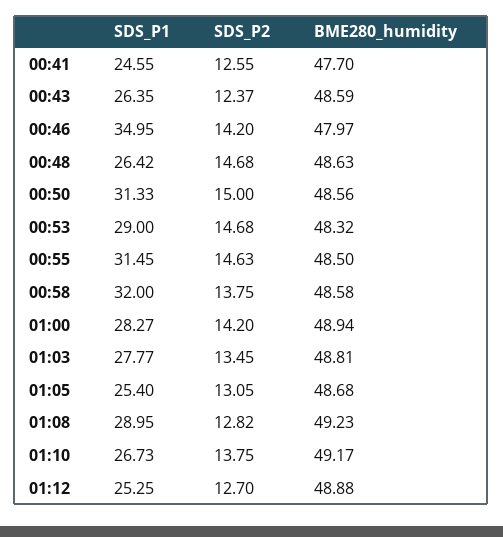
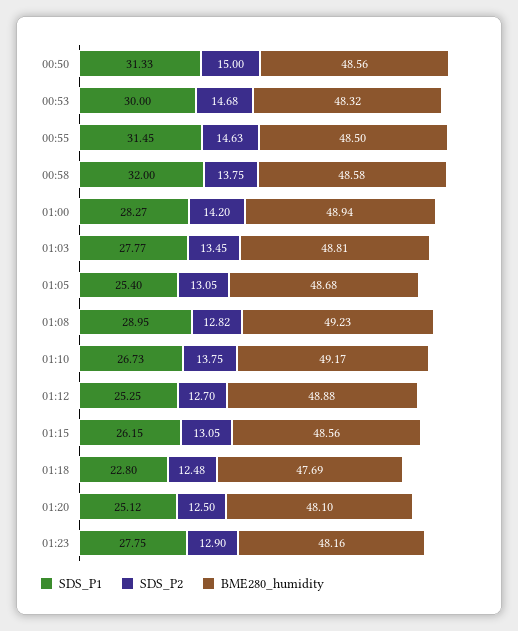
SDS_P1, 00:41: 24.55 -> none
SDS_P2, 00:41: 12.55 -> none
BME280_humidity, 00:41: 47.7 -> none
SDS_P1, 00:43: 26.35 -> none
SDS_P2, 00:43: 12.37 -> none
BME280_humidity, 00:43: 48.59 -> none
SDS_P1, 00:46: 34.95 -> none
SDS_P2, 00:46: 14.2 -> none
BME280_humidity, 00:46: 47.97 -> none
SDS_P1, 00:48: 26.42 -> none
SDS_P2, 00:48: 14.68 -> none
BME280_humidity, 00:48: 48.63 -> none
SDS_P1, 00:53: 29 -> 30
SDS_P1, 01:15: none -> 26.15
SDS_P2, 01:15: none -> 13.05
BME280_humidity, 01:15: none -> 48.56
SDS_P1, 01:18: none -> 22.8
SDS_P2, 01:18: none -> 12.48
BME280_humidity, 01:18: none -> 47.69
SDS_P1, 01:20: none -> 25.12
SDS_P2, 01:20: none -> 12.5
BME280_humidity, 01:20: none -> 48.1
SDS_P1, 01:23: none -> 27.75
SDS_P2, 01:23: none -> 12.9
BME280_humidity, 01:23: none -> 48.16

